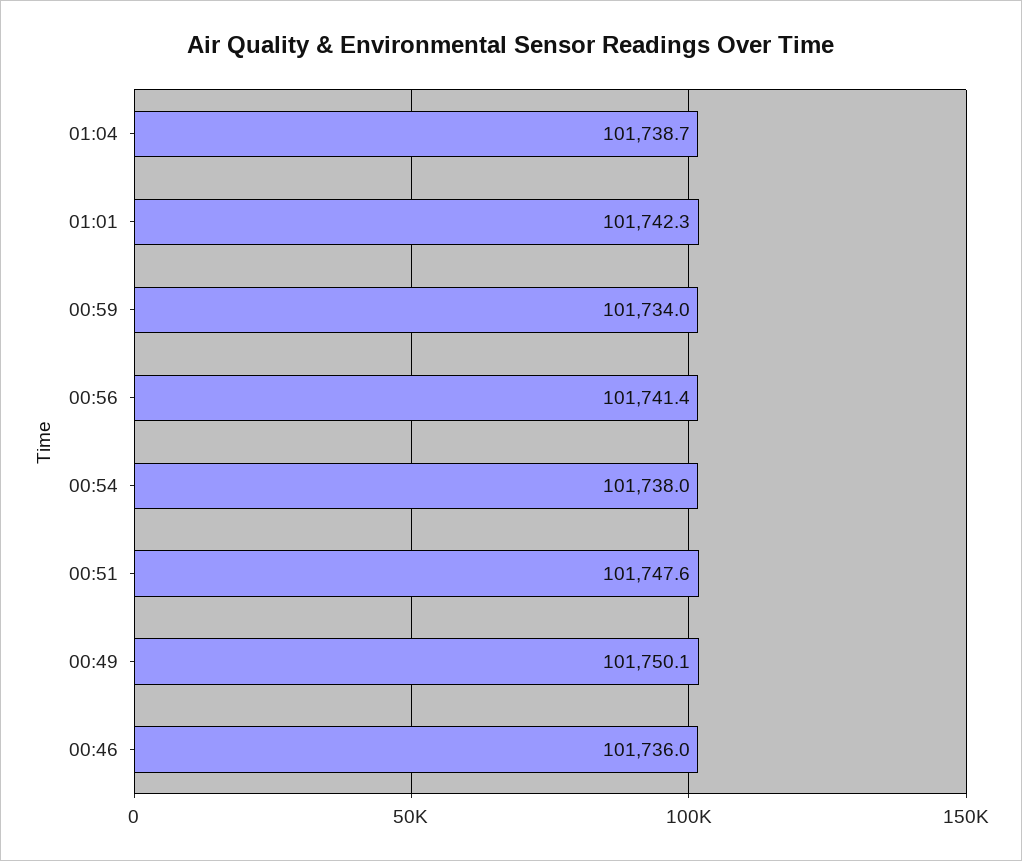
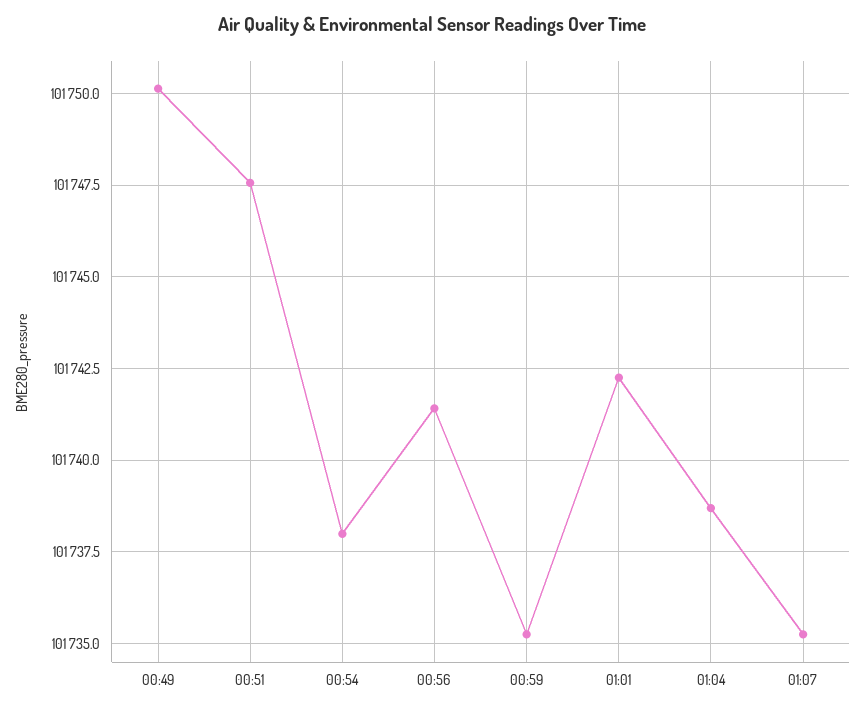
00:59: 101734 -> 101735.25
00:46: 101736 -> none
01:07: none -> 101735.25

